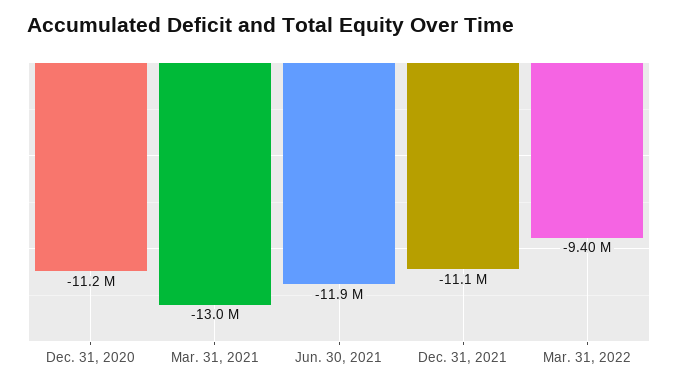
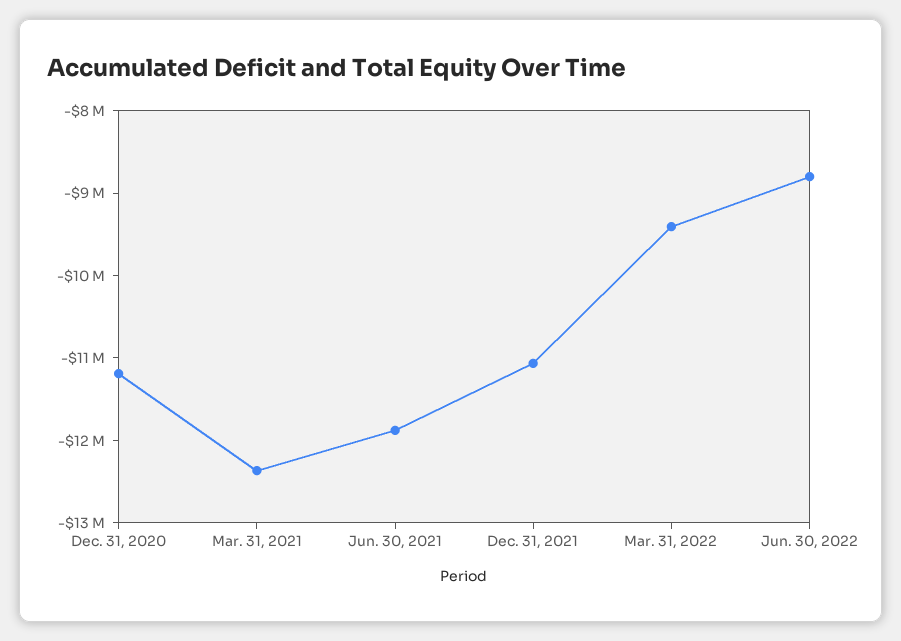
Mar. 31, 2021: -13000000 -> -12400000
Jun. 30, 2022: none -> -8800000

